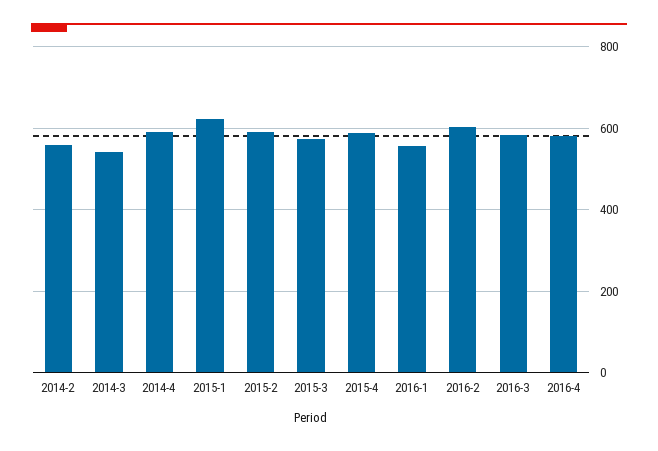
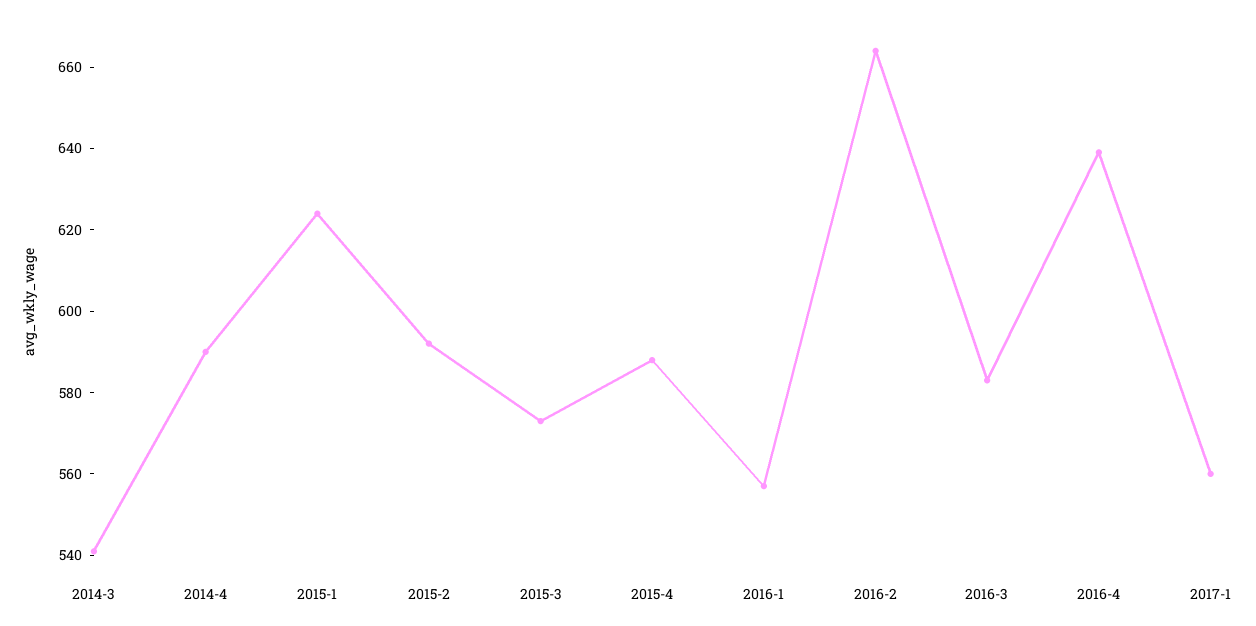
2014-2: 560 -> none
2016-2: 600 -> 665
2016-4: 580 -> 640
2017-1: none -> 560

